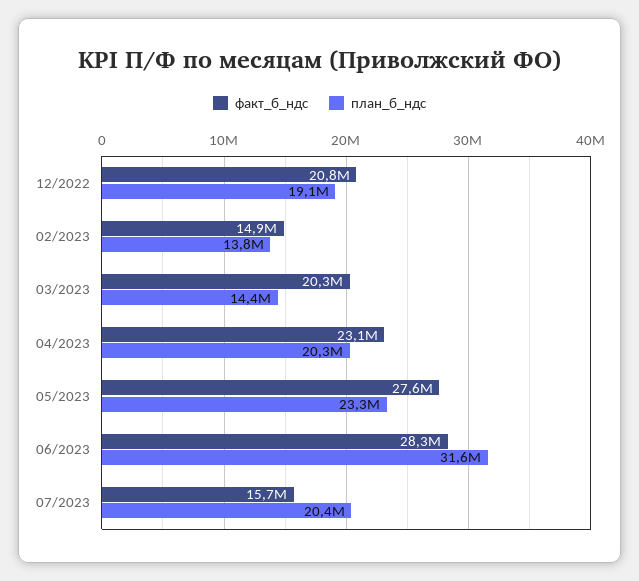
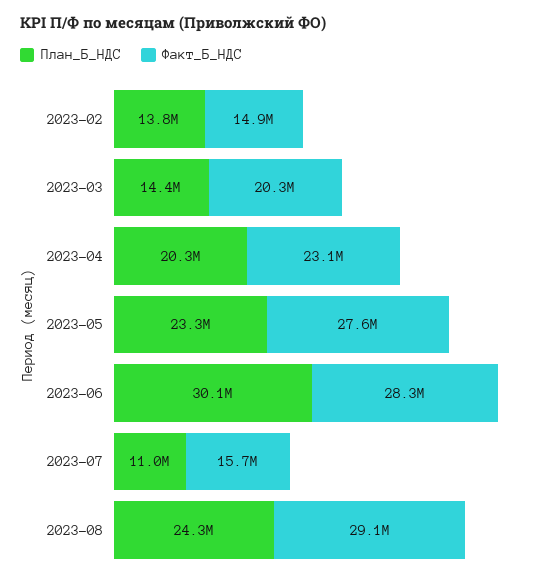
факт_б_ндс, 12/2022: 20800000 -> none
план_б_ндс, 12/2022: 19100000 -> none
план_б_ндс, 06/2023: 31600000 -> 30100000
план_б_ндс, 07/2023: 20400000 -> 11000000
план_б_ндс, 2023-08: none -> 24300000
факт_б_ндс, 2023-08: none -> 29100000

